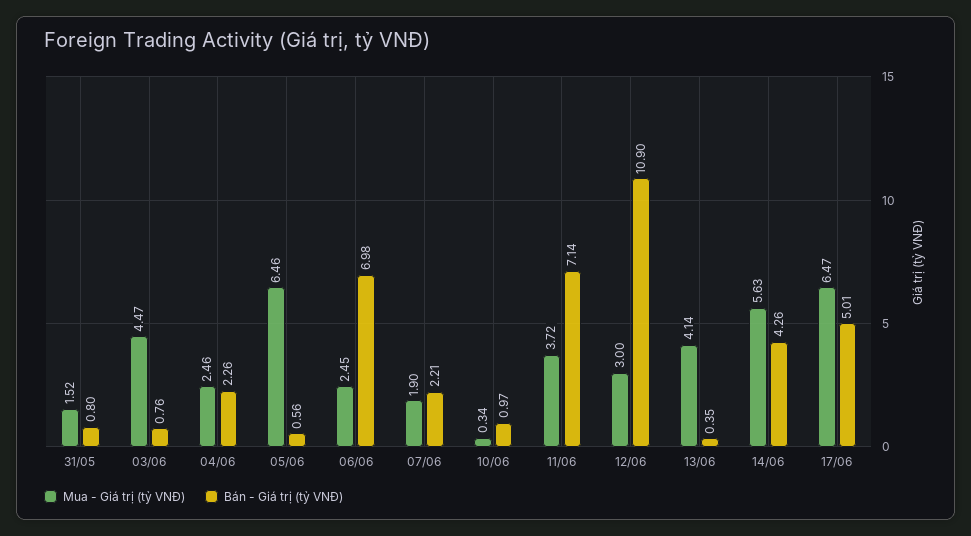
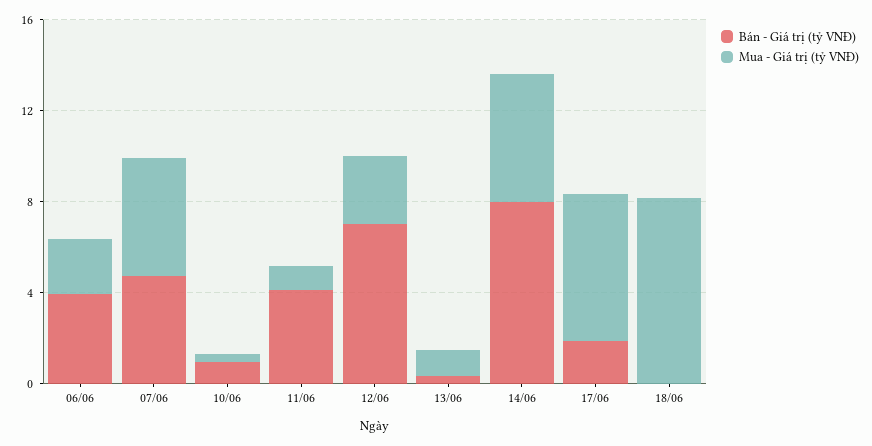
Mua - Giá trị (tỷ VNĐ), 31/05: 1.52 -> none
Bán - Giá trị (tỷ VNĐ), 31/05: 0.8 -> none
Mua - Giá trị (tỷ VNĐ), 03/06: 4.47 -> none
Bán - Giá trị (tỷ VNĐ), 03/06: 0.76 -> none
Mua - Giá trị (tỷ VNĐ), 04/06: 2.46 -> none
Bán - Giá trị (tỷ VNĐ), 04/06: 2.26 -> none
Mua - Giá trị (tỷ VNĐ), 05/06: 6.46 -> none
Bán - Giá trị (tỷ VNĐ), 05/06: 0.56 -> none
Bán - Giá trị (tỷ VNĐ), 06/06: 6.98 -> 4
Mua - Giá trị (tỷ VNĐ), 07/06: 1.9 -> 5
Bán - Giá trị (tỷ VNĐ), 07/06: 2.21 -> 5
Mua - Giá trị (tỷ VNĐ), 11/06: 3.72 -> 1
Bán - Giá trị (tỷ VNĐ), 11/06: 7.14 -> 4
Bán - Giá trị (tỷ VNĐ), 12/06: 10.9 -> 7
Mua - Giá trị (tỷ VNĐ), 13/06: 4.14 -> 1
Bán - Giá trị (tỷ VNĐ), 14/06: 4.26 -> 8
Bán - Giá trị (tỷ VNĐ), 17/06: 5.01 -> 2
Bán - Giá trị (tỷ VNĐ), 18/06: none -> 0
Mua - Giá trị (tỷ VNĐ), 18/06: none -> 8

